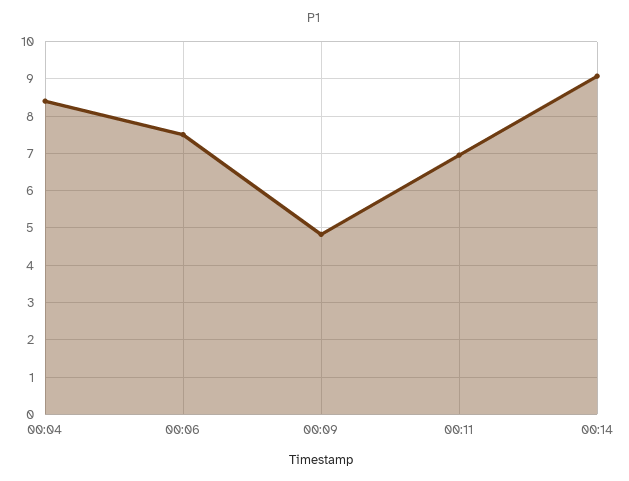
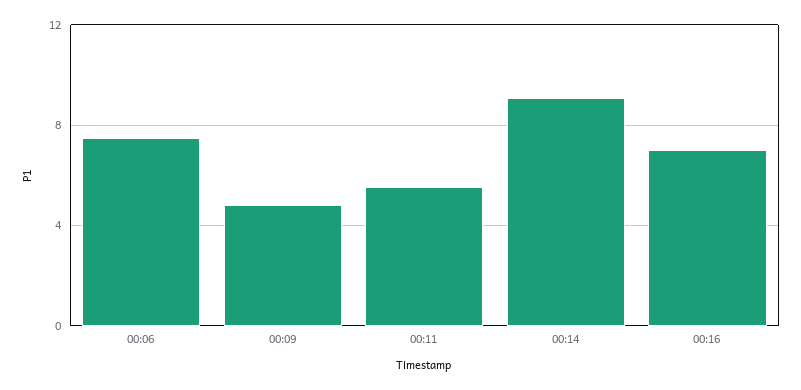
00:04: 8.4 -> none
00:11: 7 -> 5.5
00:16: none -> 7

